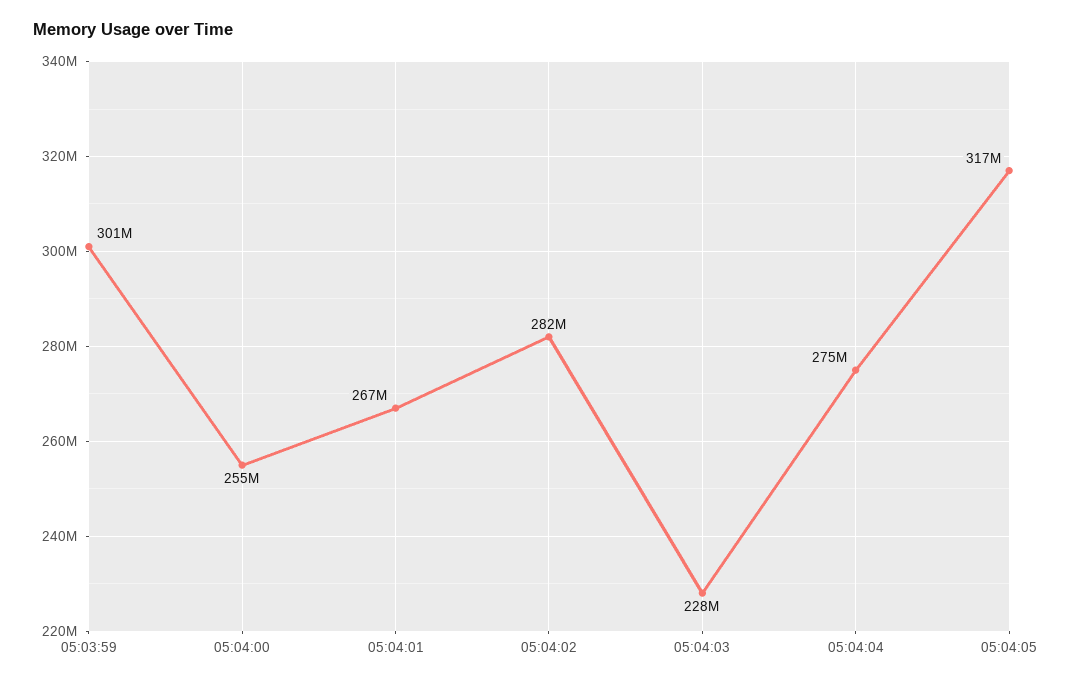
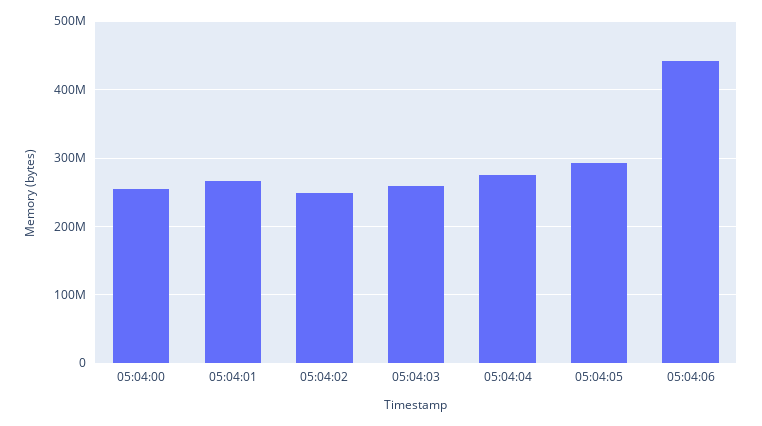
05:03:59: 301000000 -> none
05:04:02: 282000000 -> 250000000
05:04:03: 228000000 -> 260000000
05:04:05: 317000000 -> 290000000
05:04:06: none -> 440000000

